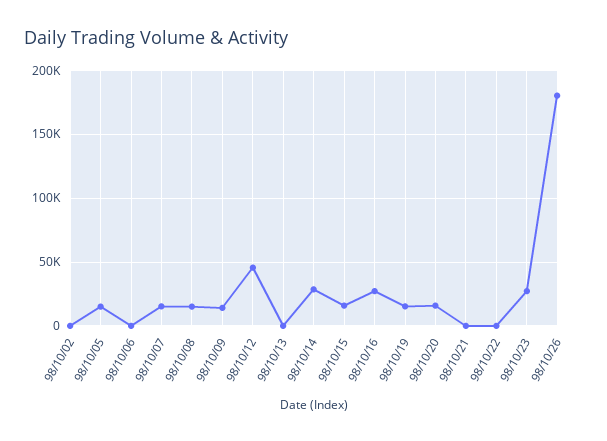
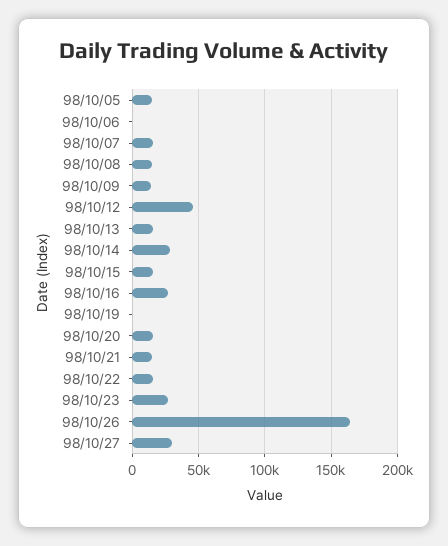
98/10/02: 0 -> none
98/10/13: 0 -> 15000
98/10/19: 15000 -> 0
98/10/21: 0 -> 15000
98/10/22: 0 -> 15000
98/10/26: 180000 -> 165000
98/10/27: none -> 30000

